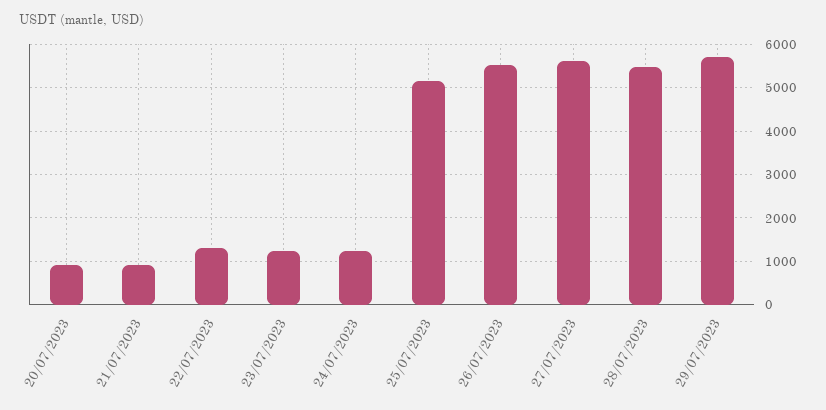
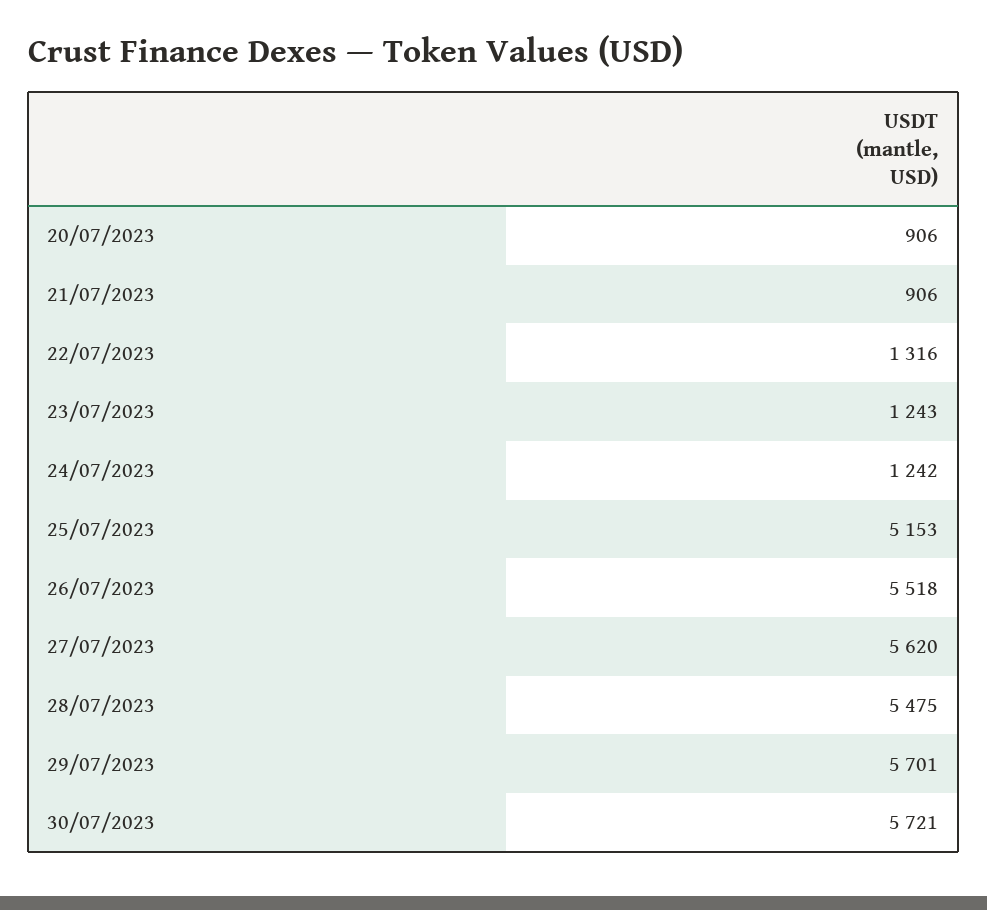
30/07/2023: none -> 5721

